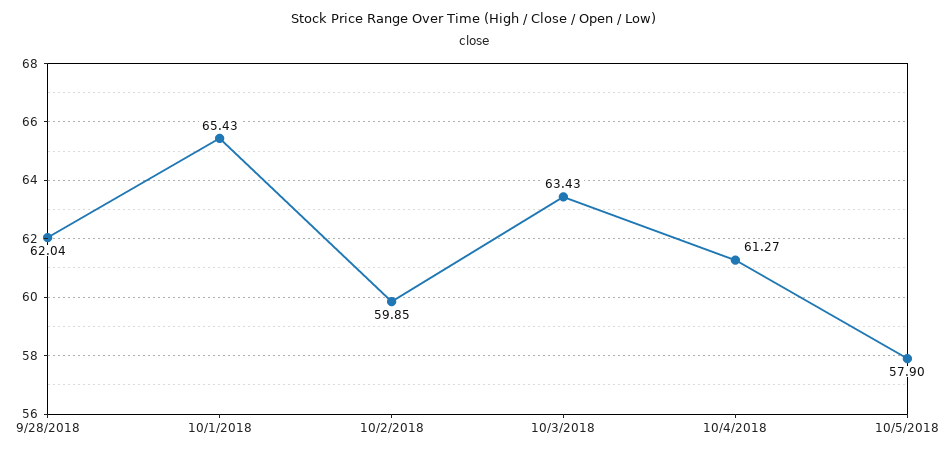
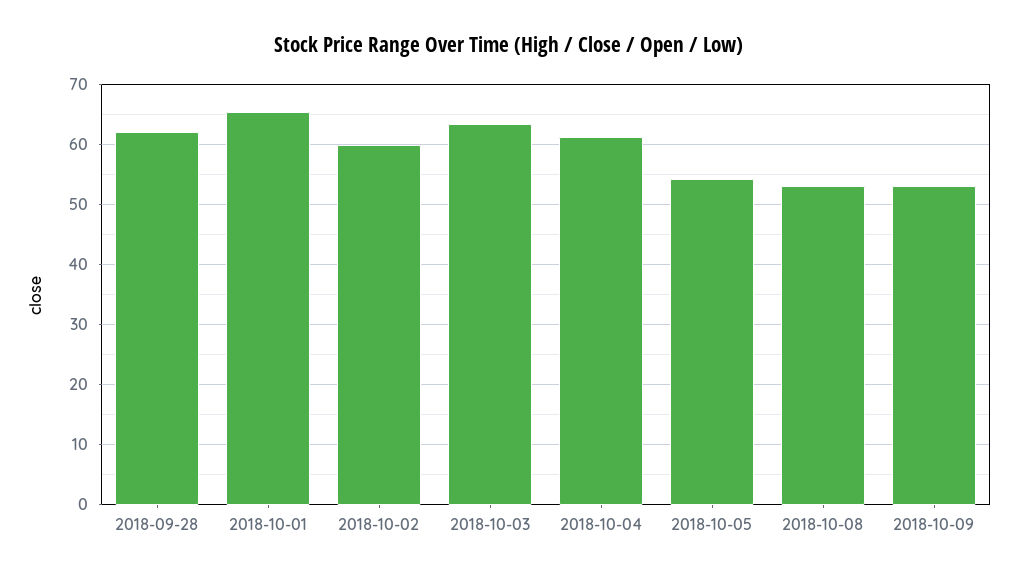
10/5/2018: 57.9 -> 54
2018-10-08: none -> 53
2018-10-09: none -> 53

